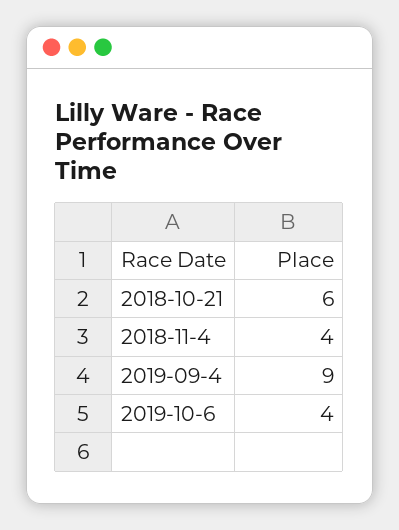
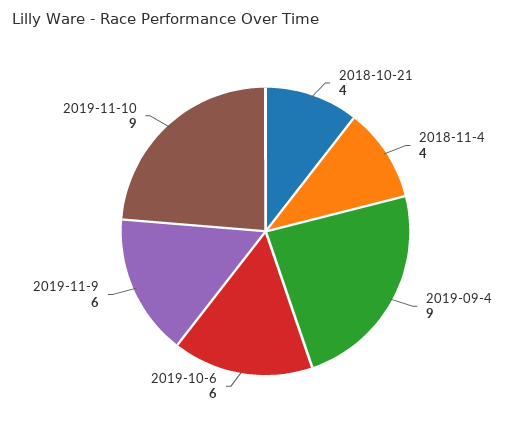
2018-10-21: 6 -> 4
2019-10-6: 4 -> 6
2019-11-9: none -> 6
2019-11-10: none -> 9

